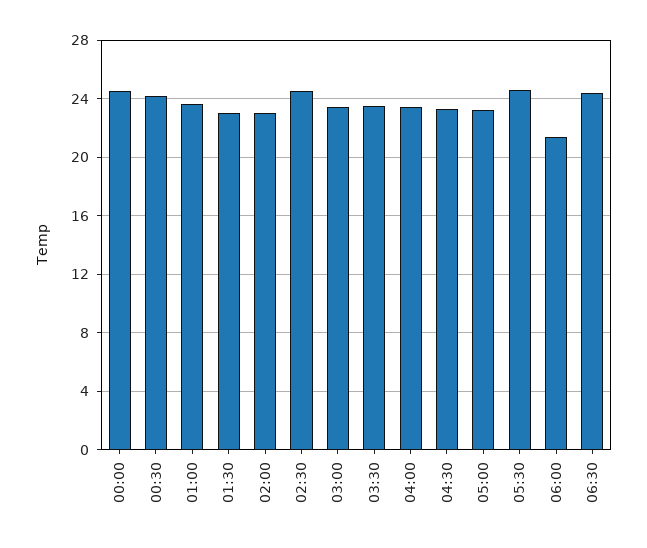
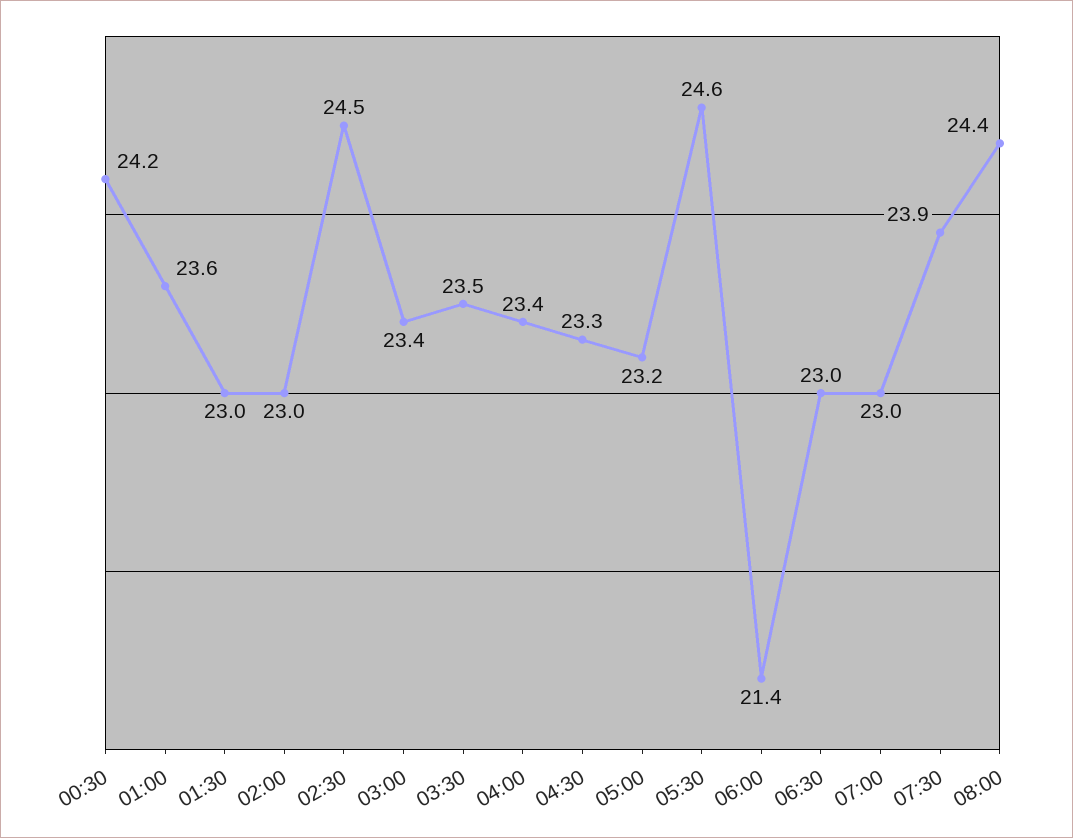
00:00: 24.5 -> none
06:30: 24.5 -> 23
07:00: none -> 23
07:30: none -> 23.9
08:00: none -> 24.4

